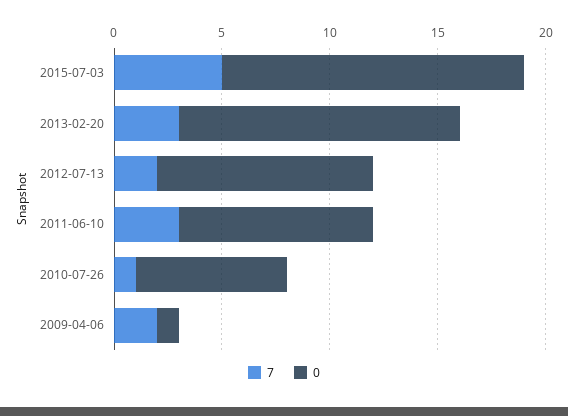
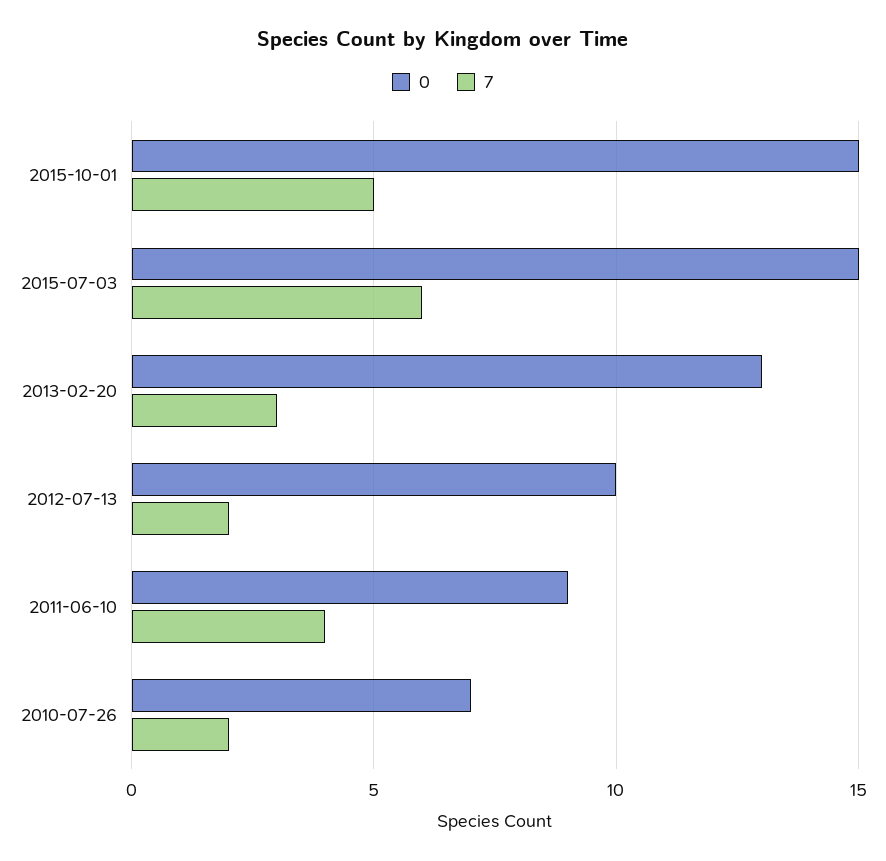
7, 2015-07-03: 5 -> 6
0, 2015-07-03: 14 -> 15
7, 2011-06-10: 3 -> 4
7, 2010-07-26: 1 -> 2
7, 2009-04-06: 2 -> none
0, 2009-04-06: 1 -> none
0, 2015-10-01: none -> 15
7, 2015-10-01: none -> 5

